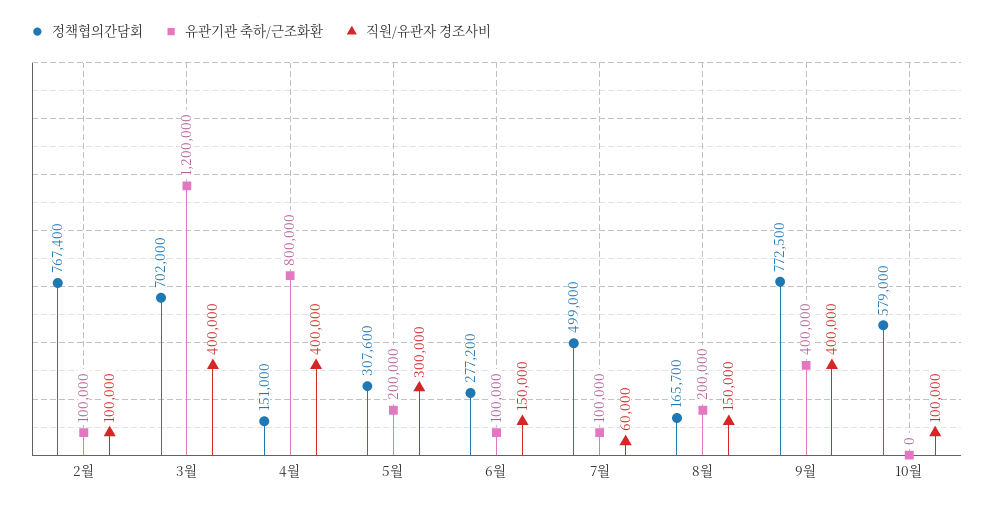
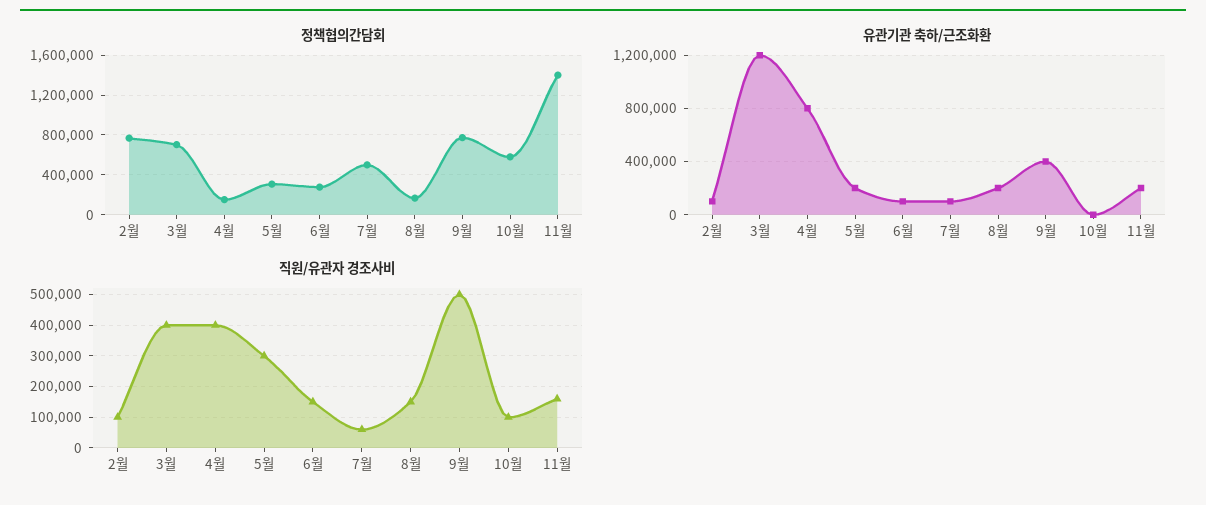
직원/유관자 경조사비, 9월: 400000 -> 500000
정책협의간담회, 11월: none -> 1400000
유관기관 축하/근조화환, 11월: none -> 200000
직원/유관자 경조사비, 11월: none -> 160000

